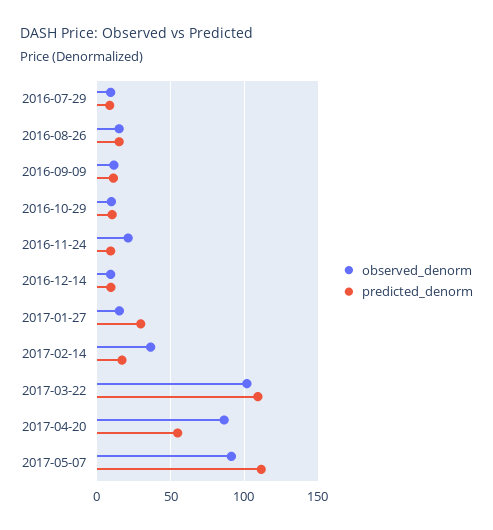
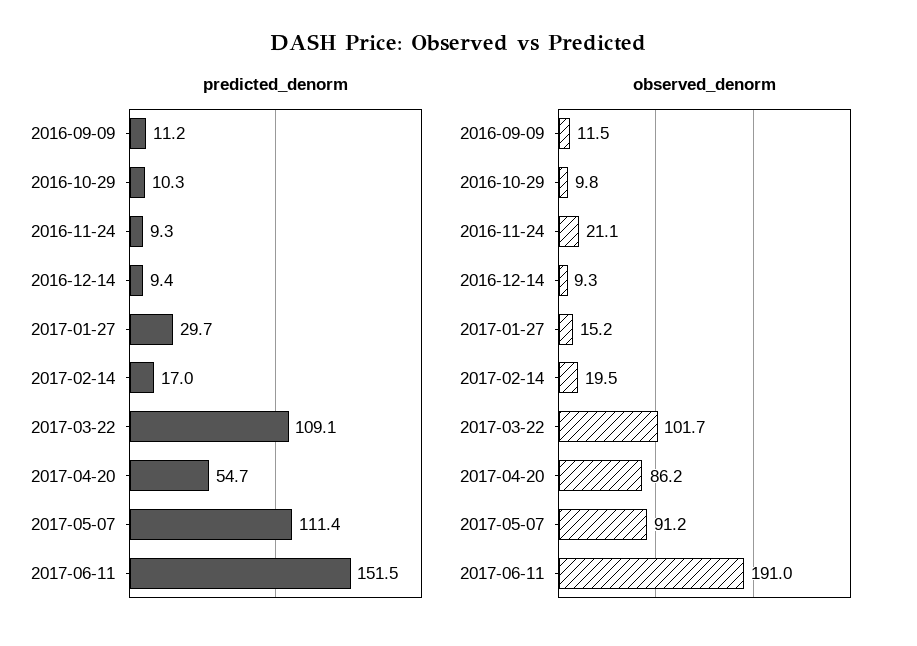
observed_denorm, 2016-07-29: 10 -> none
predicted_denorm, 2016-07-29: 10 -> none
observed_denorm, 2016-08-26: 15 -> none
predicted_denorm, 2016-08-26: 15 -> none
observed_denorm, 2017-02-14: 35 -> 19.5
predicted_denorm, 2017-06-11: none -> 151.5
observed_denorm, 2017-06-11: none -> 191

